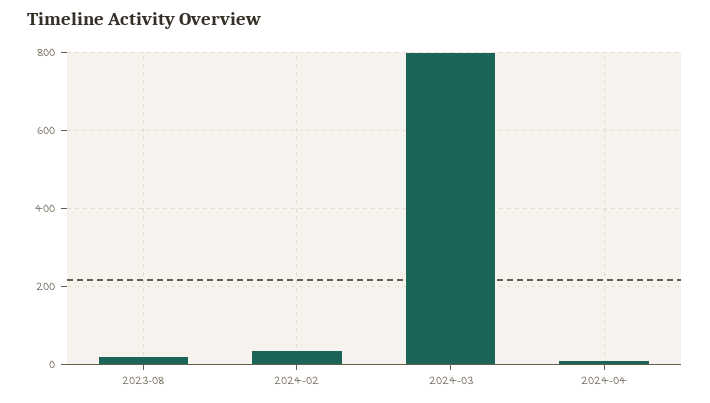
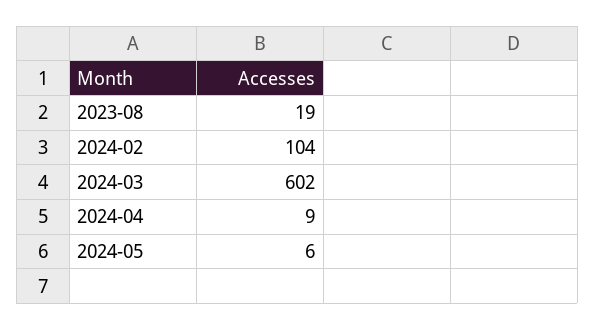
2024-02: 40 -> 104
2024-03: 800 -> 602
2024-05: none -> 6

